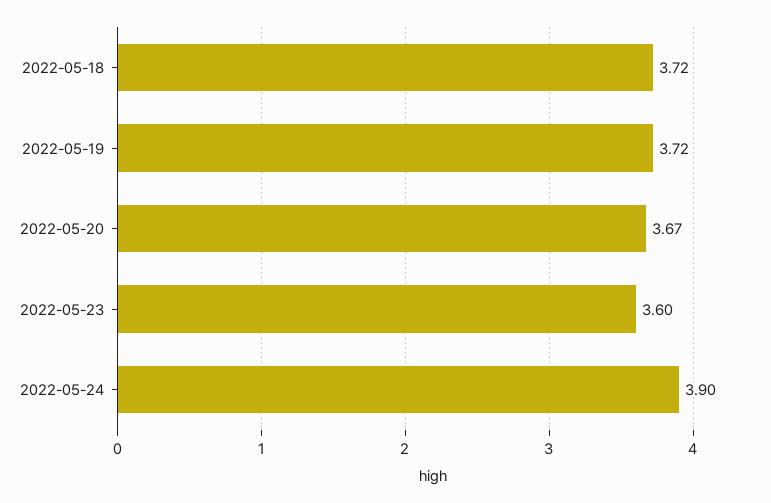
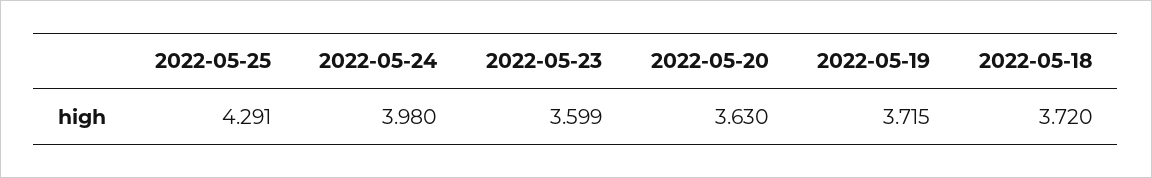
2022-05-20: 3.67 -> 3.63
2022-05-24: 3.9 -> 3.98
2022-05-25: none -> 4.291

